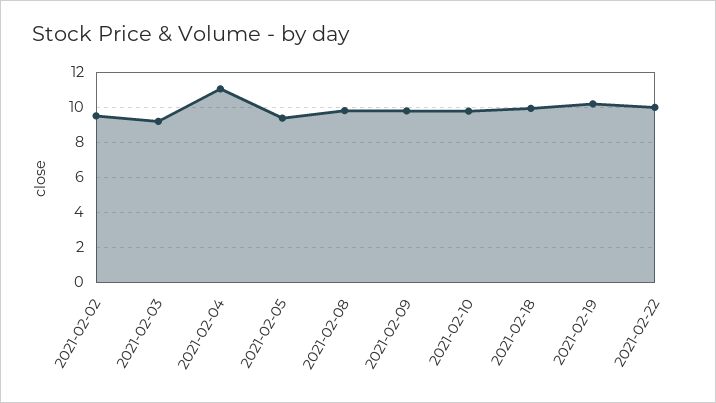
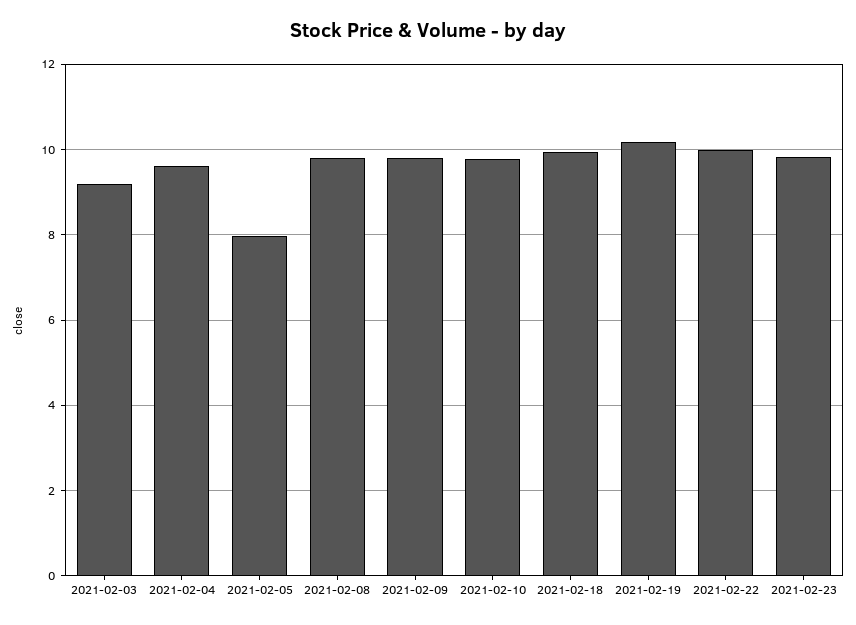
2021-02-02: 9.5 -> none
2021-02-04: 11 -> 9.6
2021-02-05: 9.5 -> 8
2021-02-23: none -> 9.8

